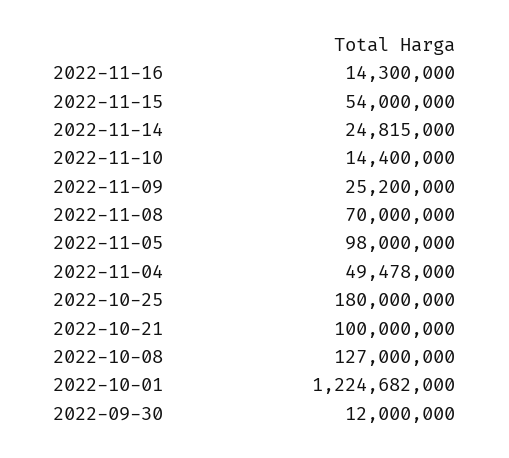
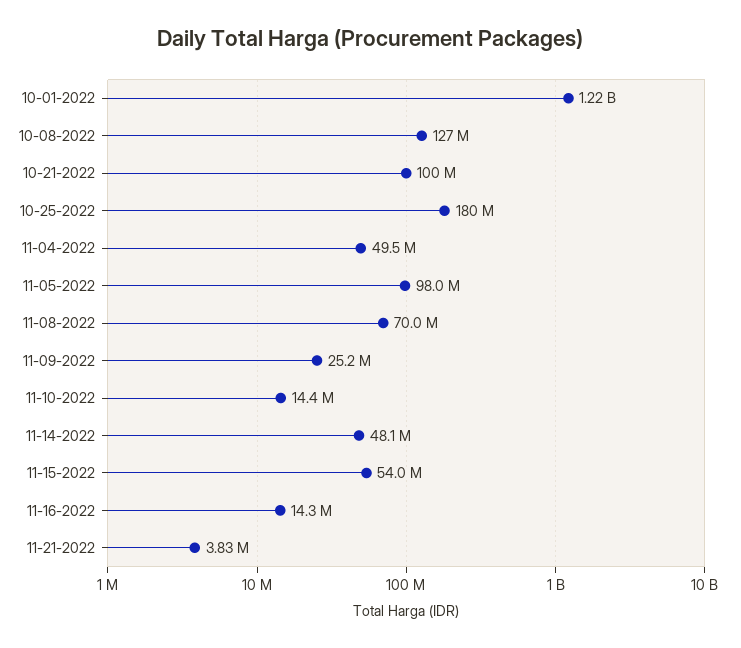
2022-11-14: 24815000 -> 48100000
2022-09-30: 12000000 -> none
11-21-2022: none -> 3830000

